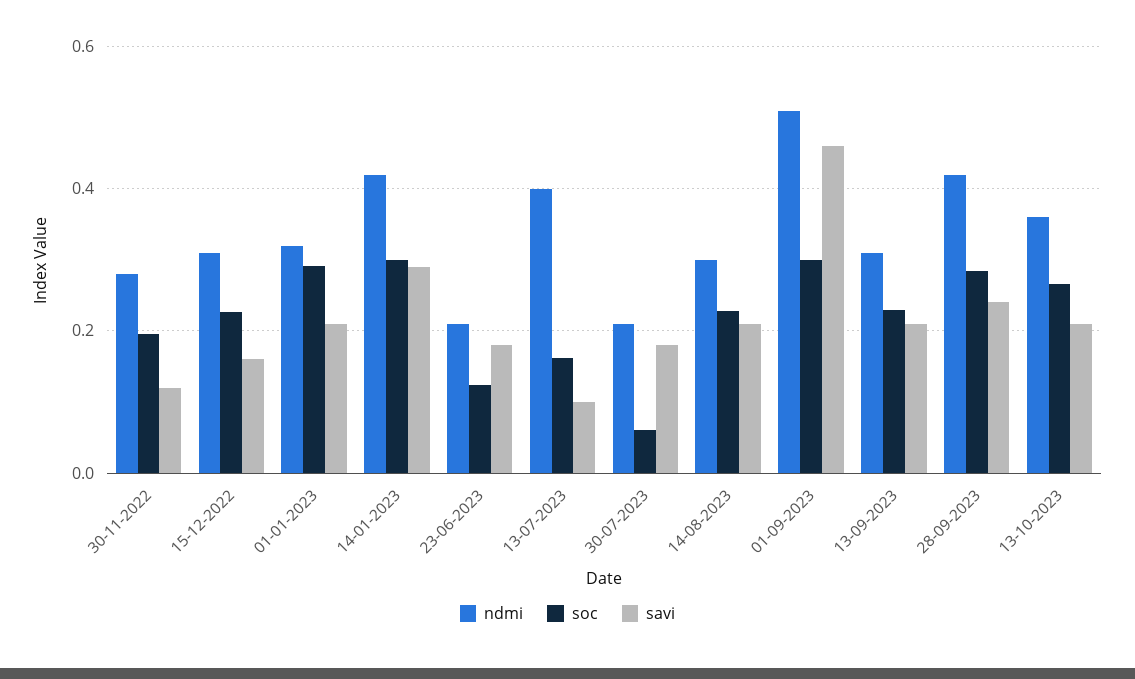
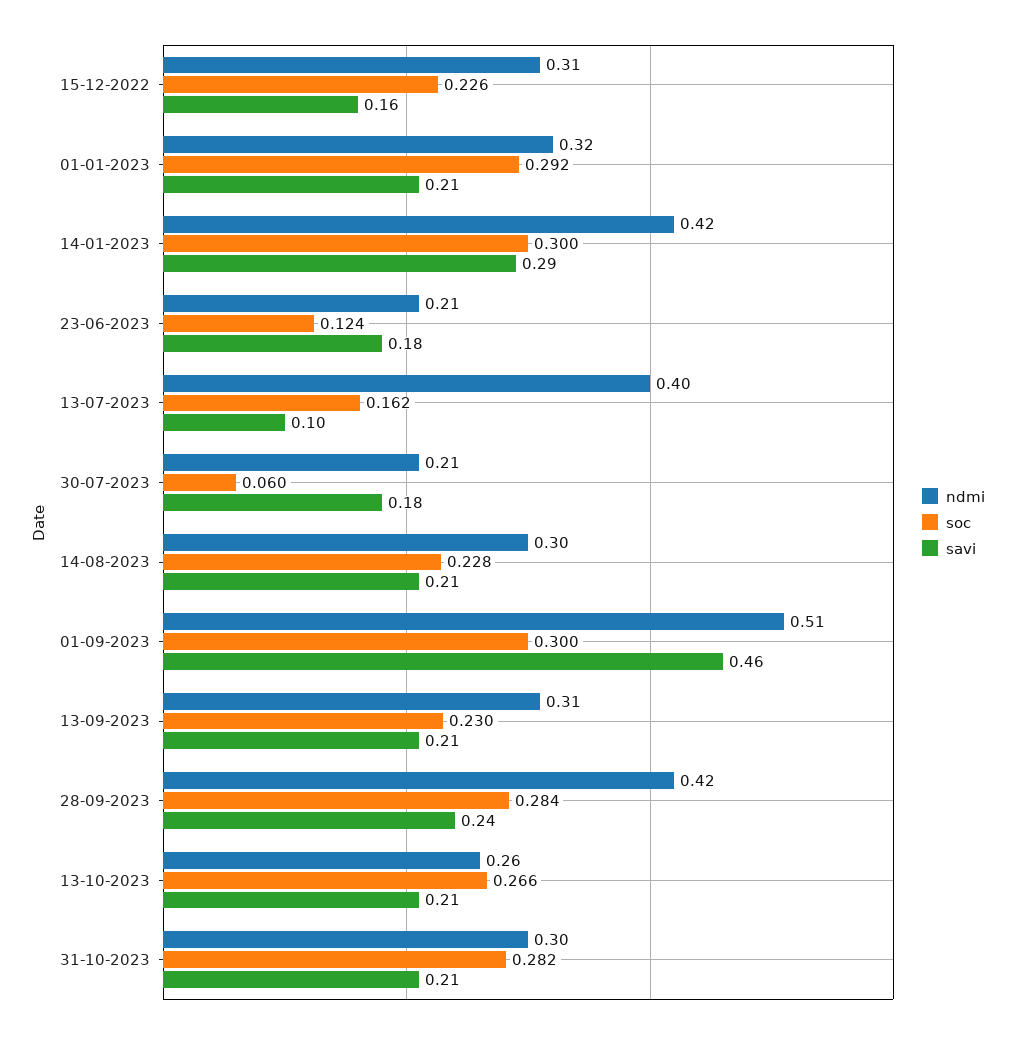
ndmi, 30-11-2022: 0.28 -> none
soc, 30-11-2022: 0.2 -> none
savi, 30-11-2022: 0.12 -> none
ndmi, 13-10-2023: 0.36 -> 0.26
ndmi, 31-10-2023: none -> 0.3
soc, 31-10-2023: none -> 0.282
savi, 31-10-2023: none -> 0.21

